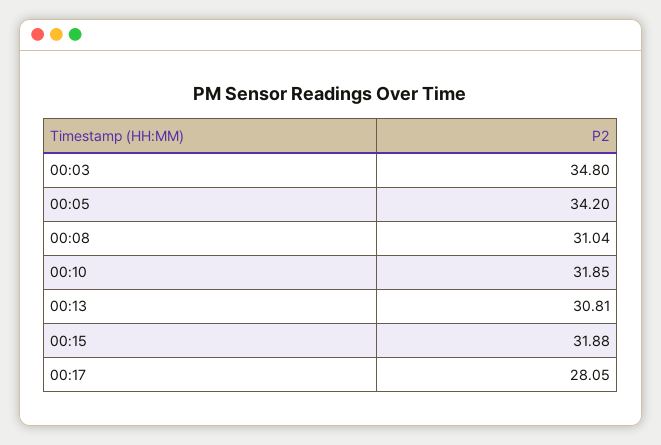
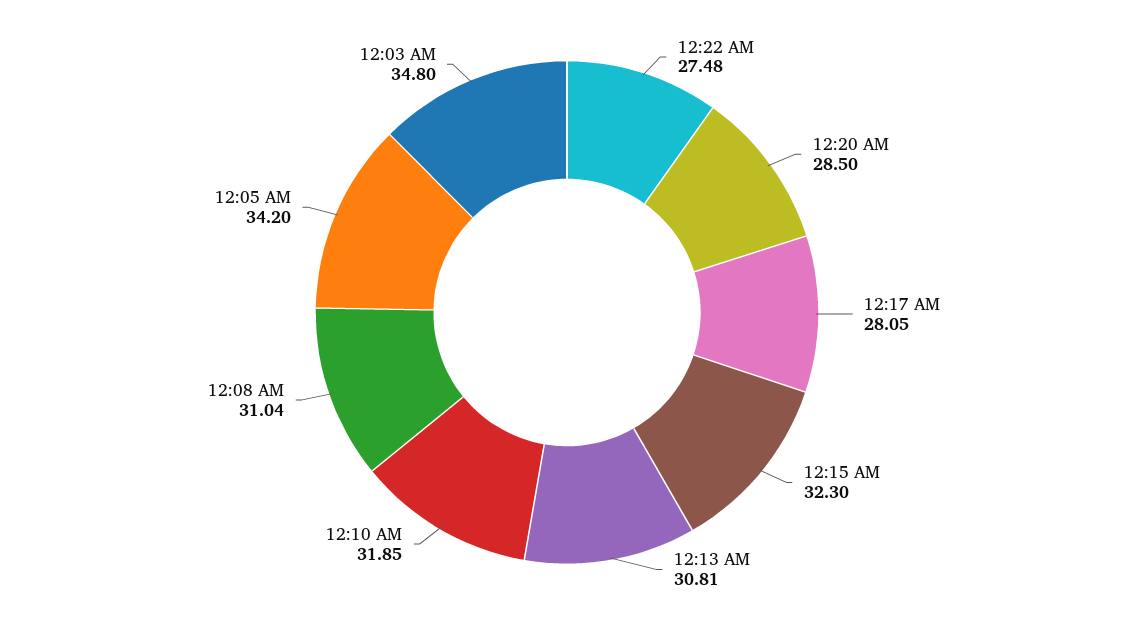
00:15: 31.88 -> 32.3
12:22 AM: none -> 27.48
12:20 AM: none -> 28.5

